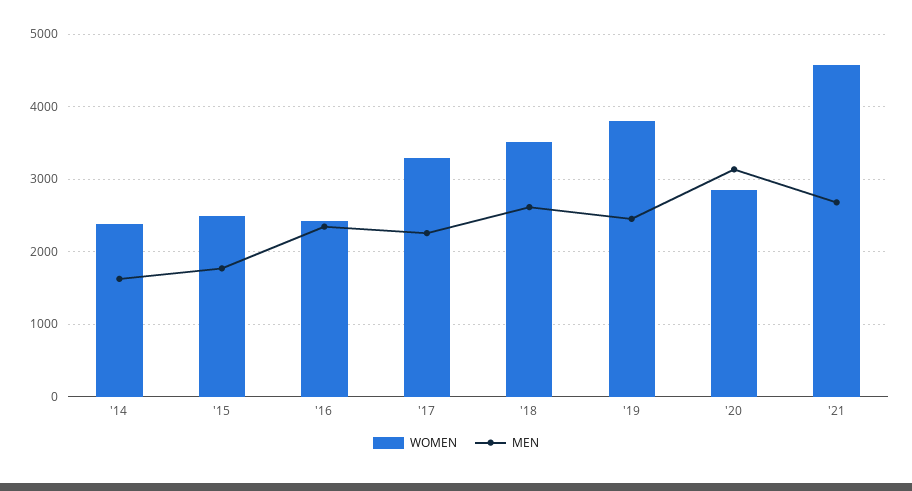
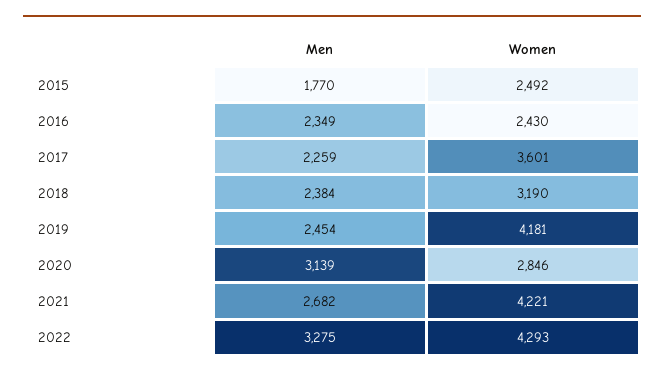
WOMEN, '14: 2400 -> none
MEN, '14: 1600 -> none
WOMEN, '17: 3300 -> 3601
WOMEN, '18: 3500 -> 3190
MEN, '18: 2600 -> 2384
WOMEN, '19: 3800 -> 4181
WOMEN, '21: 4600 -> 4221
MEN, 2022: none -> 3275
WOMEN, 2022: none -> 4293

